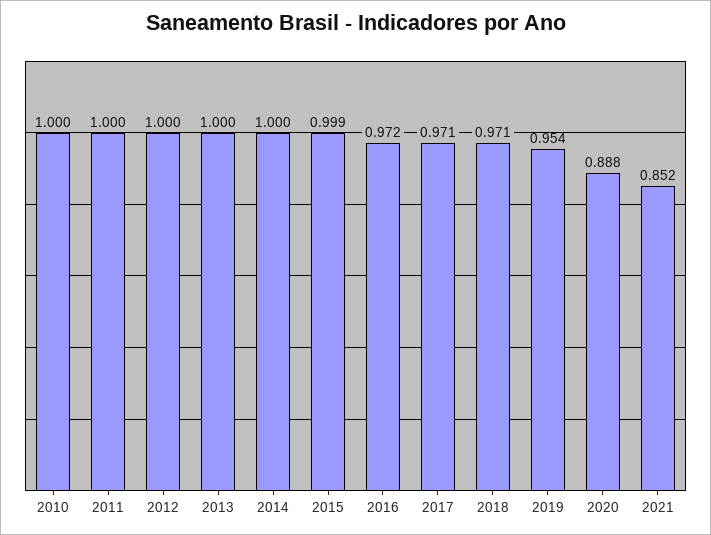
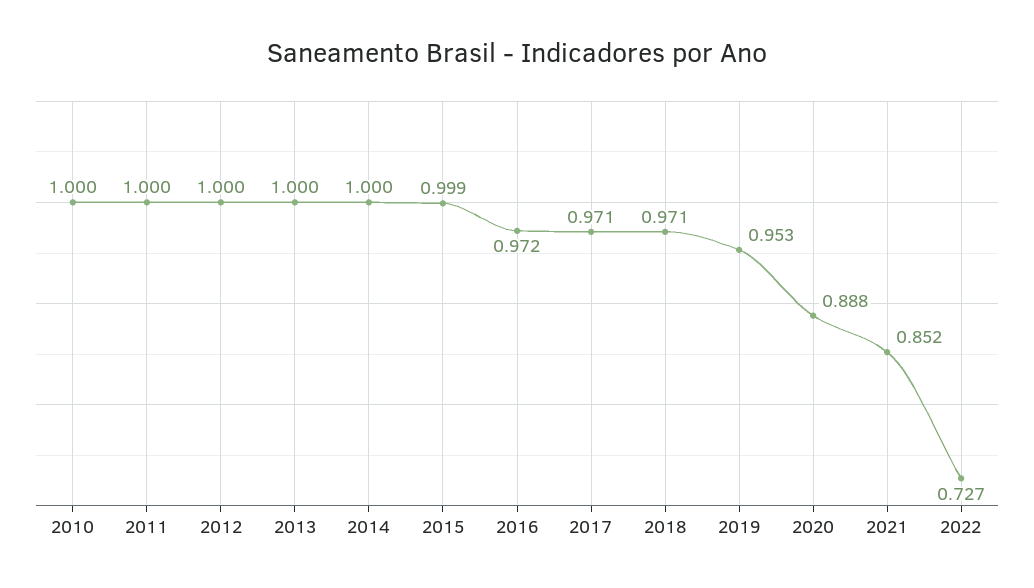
2019: 0.954 -> 0.953
2022: none -> 0.727

